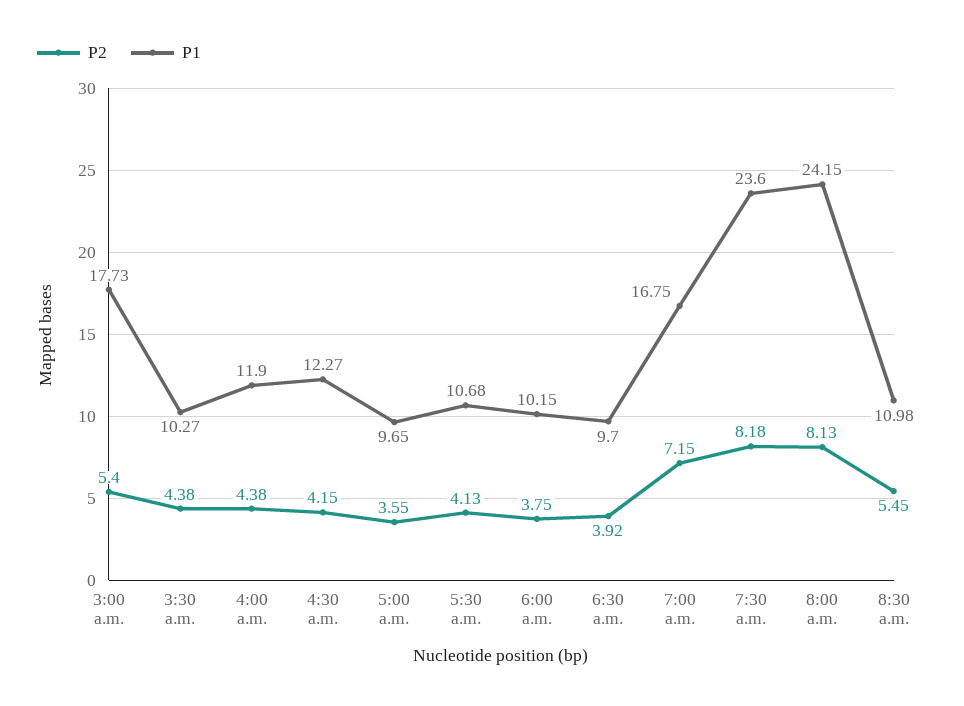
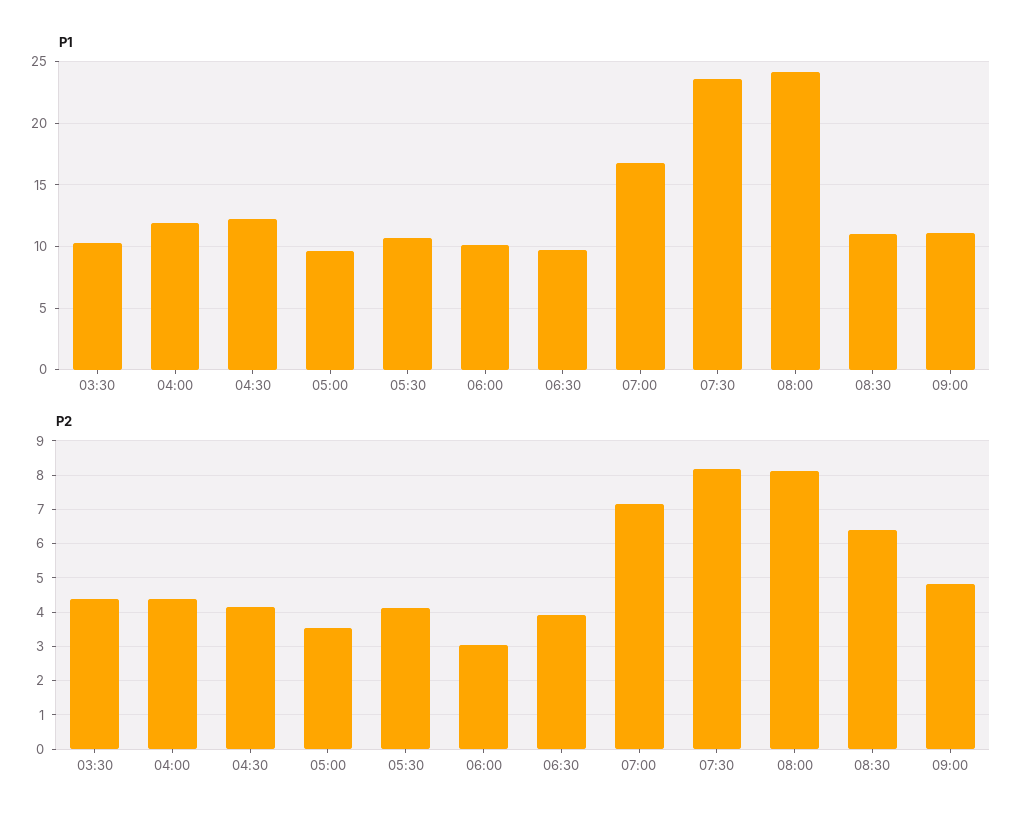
P2, 3:00 a.m.: 5.4 -> none
P1, 3:00 a.m.: 17.73 -> none
P2, 6:00 a.m.: 3.75 -> 3
P2, 8:30 a.m.: 5.45 -> 6.4
P1, 09:00: none -> 11
P2, 09:00: none -> 4.8

